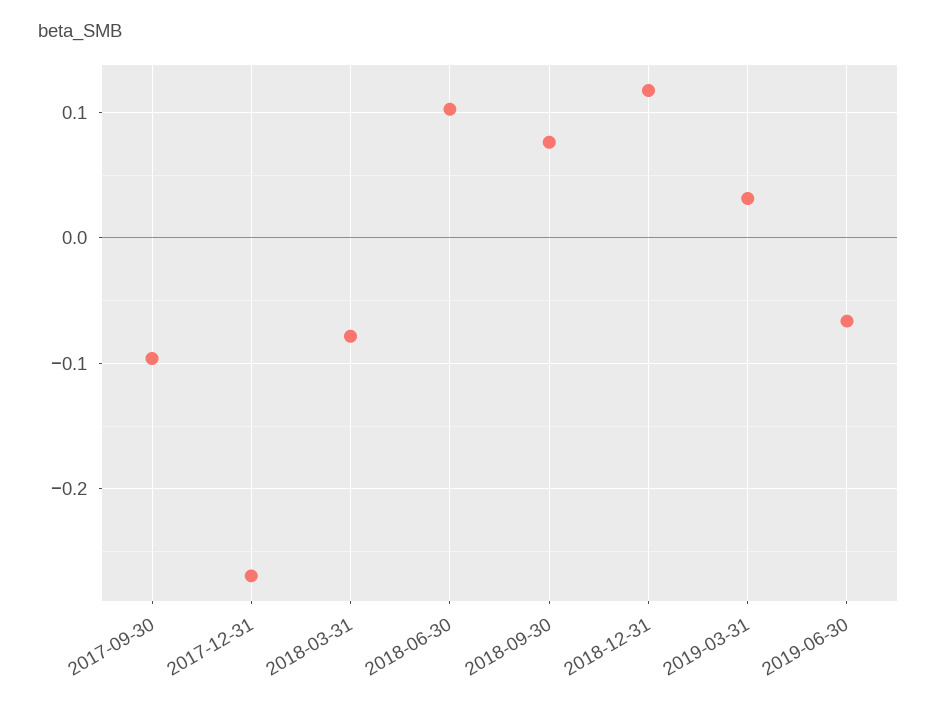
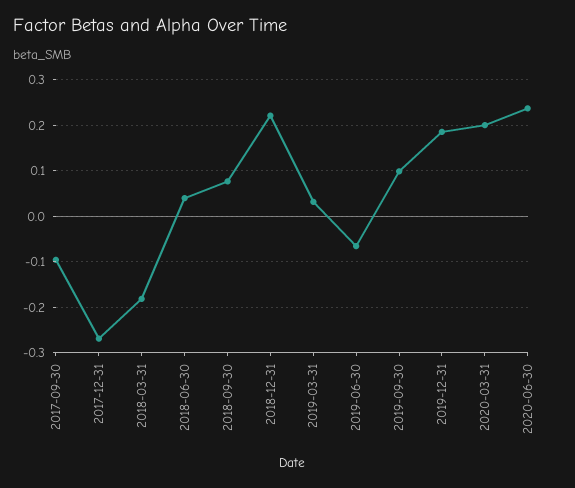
2018-03-31: -0.08 -> -0.18
2018-06-30: 0.1 -> 0.04
2018-12-31: 0.12 -> 0.22
2019-09-30: none -> 0.1
2019-12-31: none -> 0.18
2020-03-31: none -> 0.2
2020-06-30: none -> 0.24

